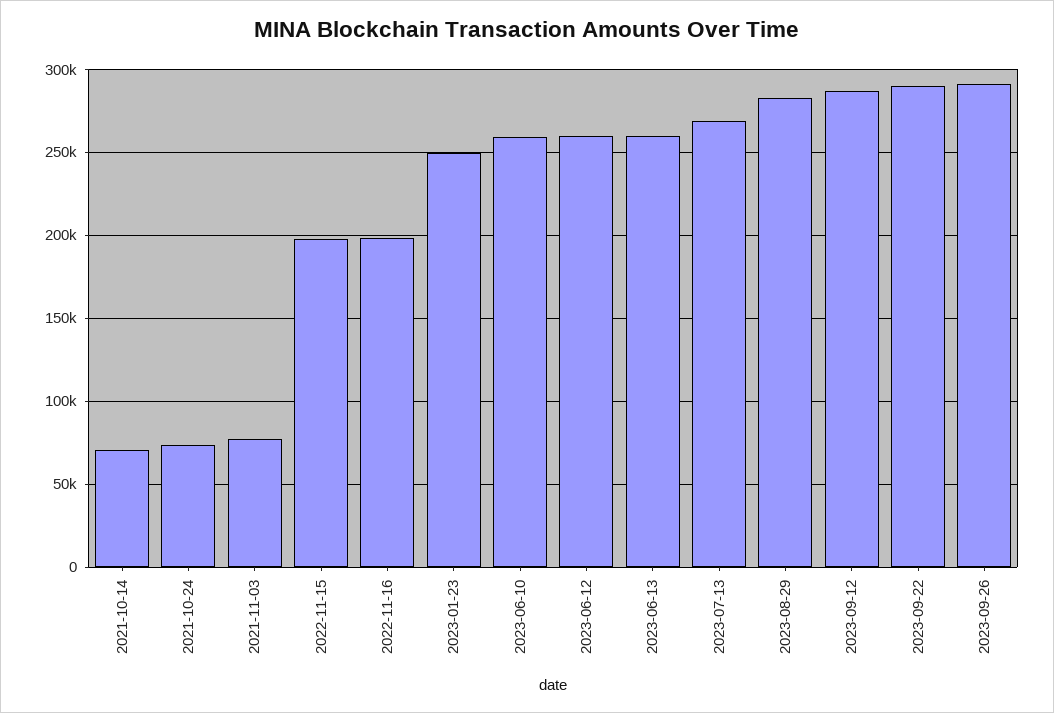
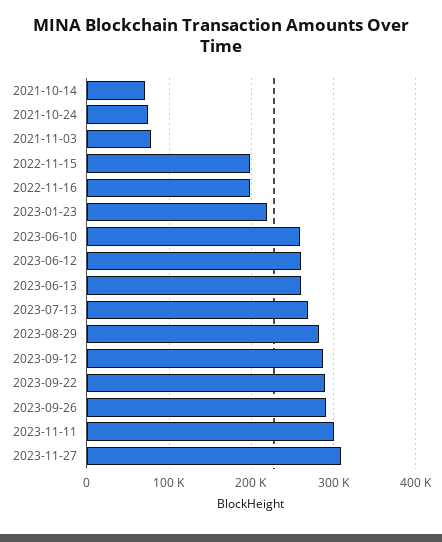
2023-01-23: 250000 -> 220000
2023-11-11: none -> 300000
2023-11-27: none -> 310000

